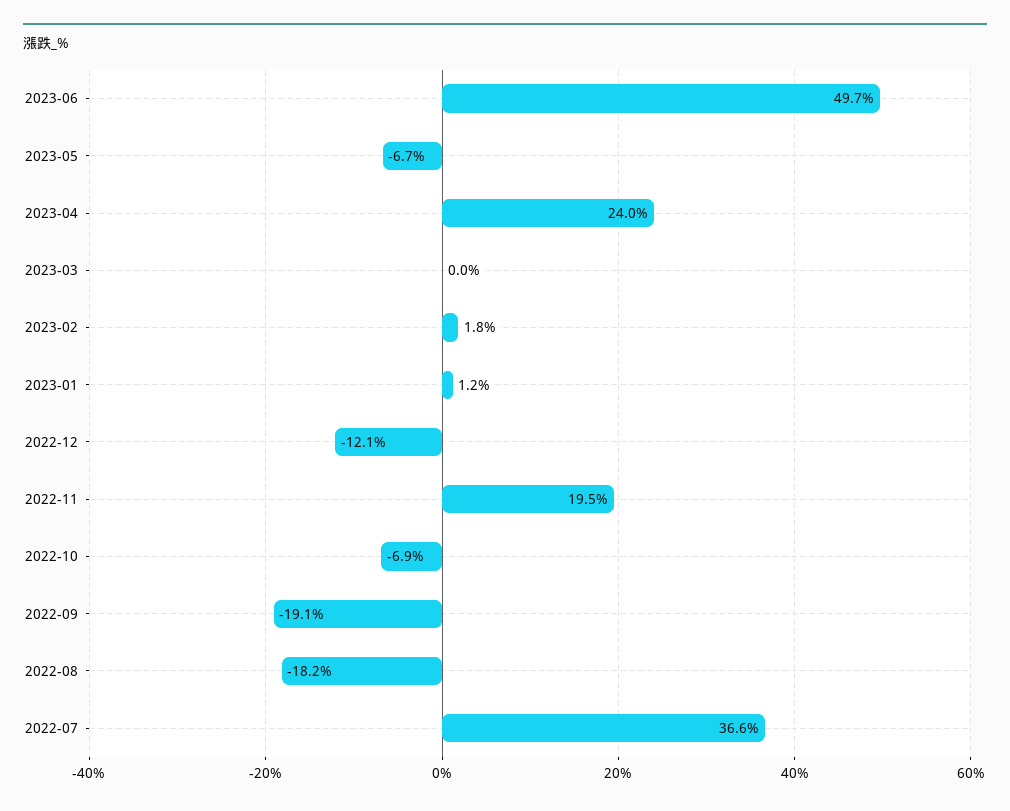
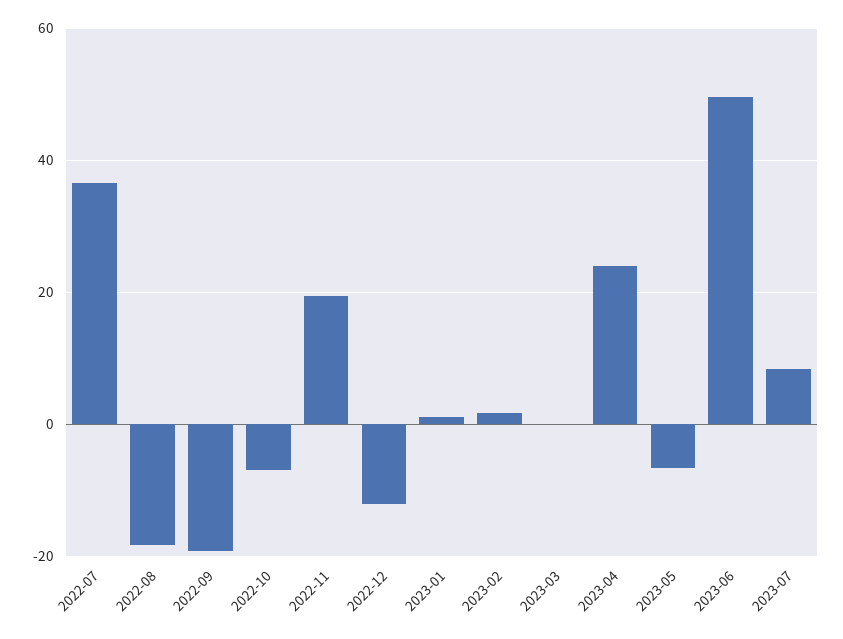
2023-07: none -> 8

